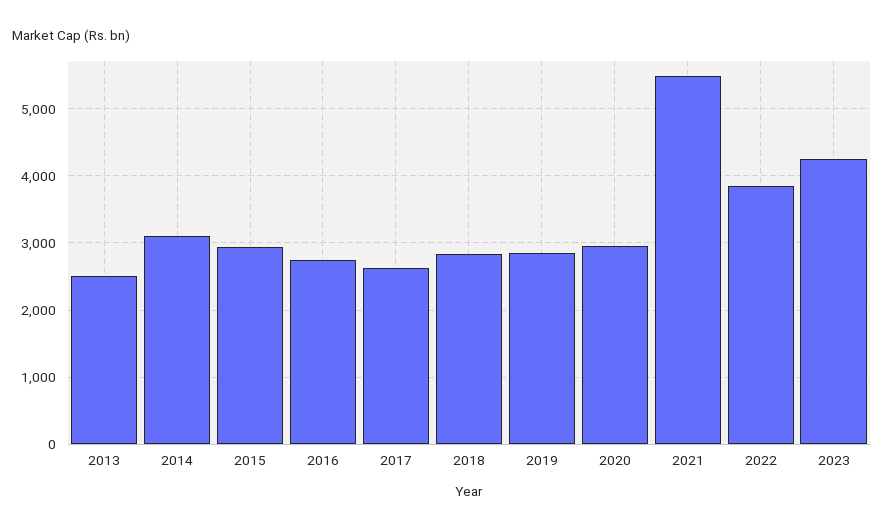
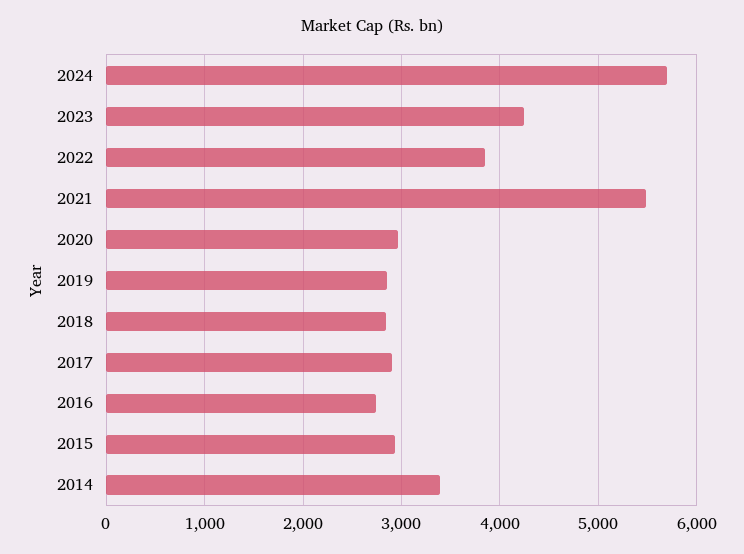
2013: 2500 -> none
2014: 3100 -> 3400
2017: 2600 -> 2900
2024: none -> 5700

